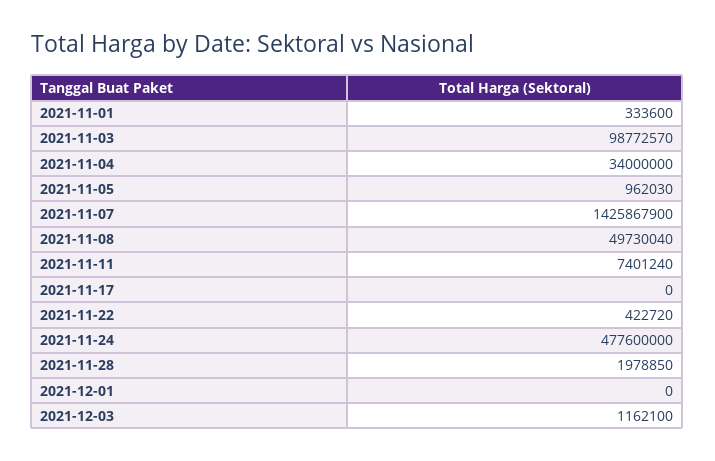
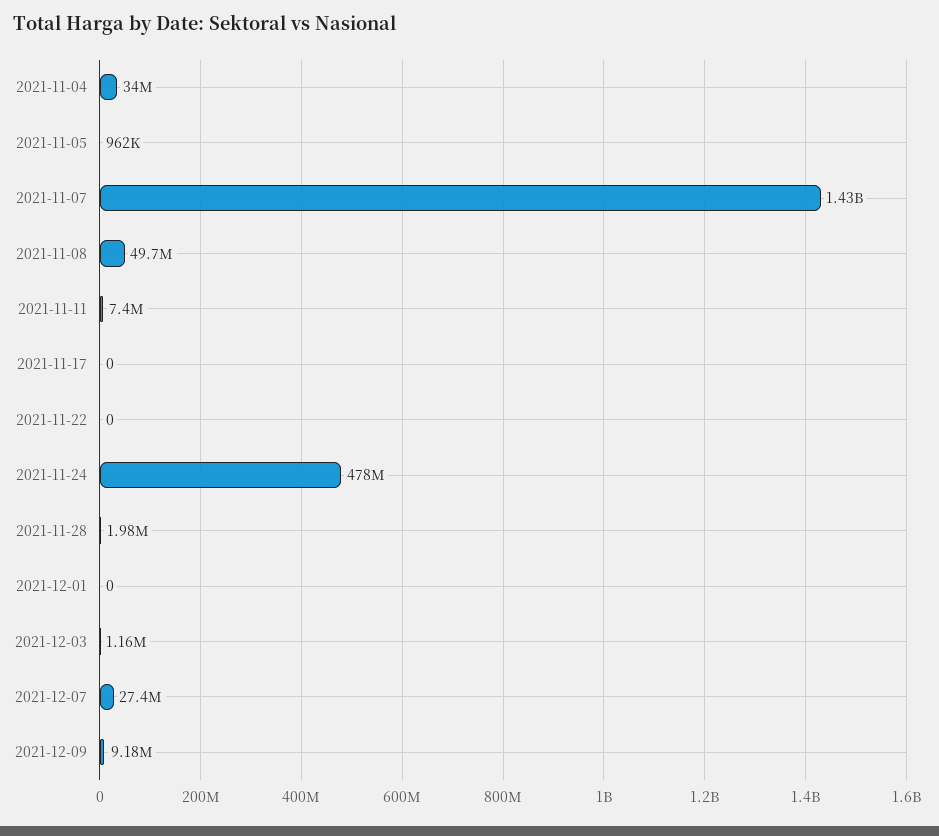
2021-11-01: 333600 -> none
2021-11-03: 98772570 -> none
2021-11-22: 422720 -> 0
2021-12-07: none -> 27400000
2021-12-09: none -> 9180000

